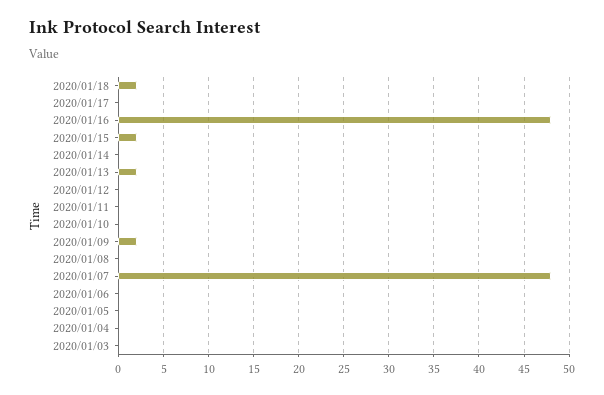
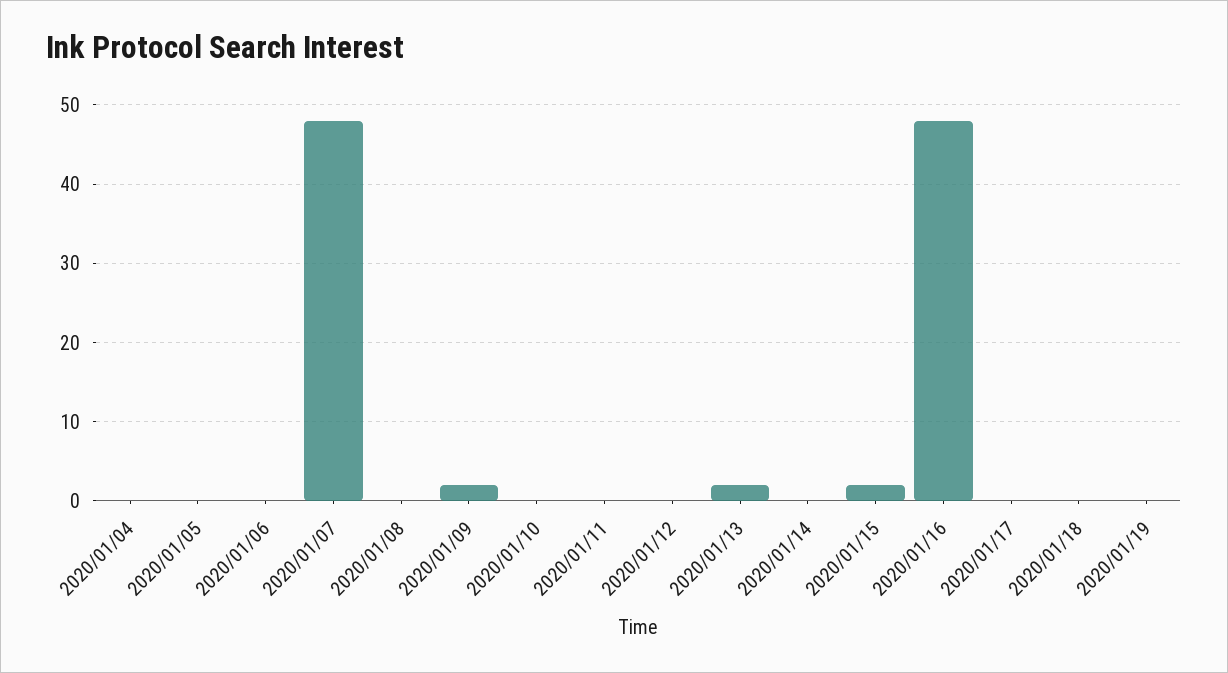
2020/01/18: 2 -> 0
2020/01/03: 0 -> none
2020/01/19: none -> 0

